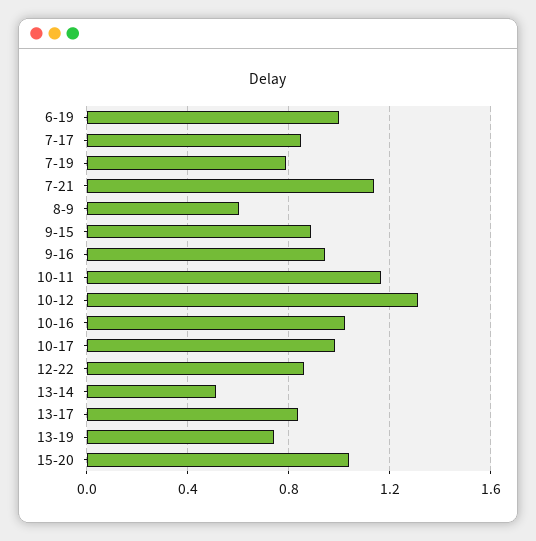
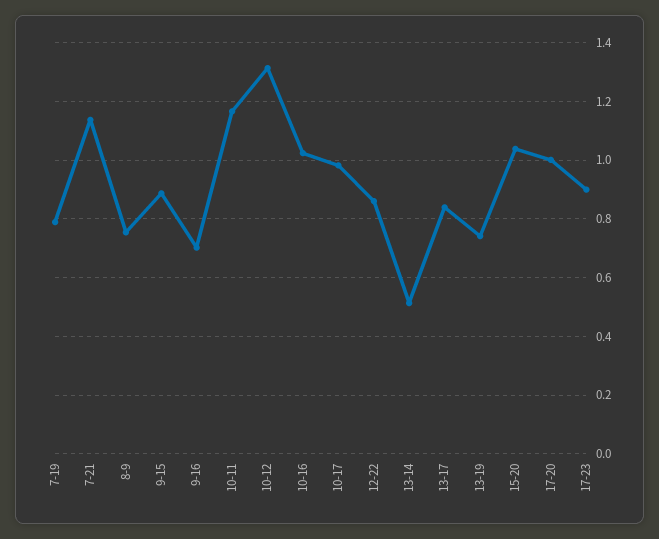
6-19: 1 -> none
7-17: 0.85 -> none
8-9: 0.6 -> 0.75
9-16: 0.95 -> 0.7
17-20: none -> 1
17-23: none -> 0.9

